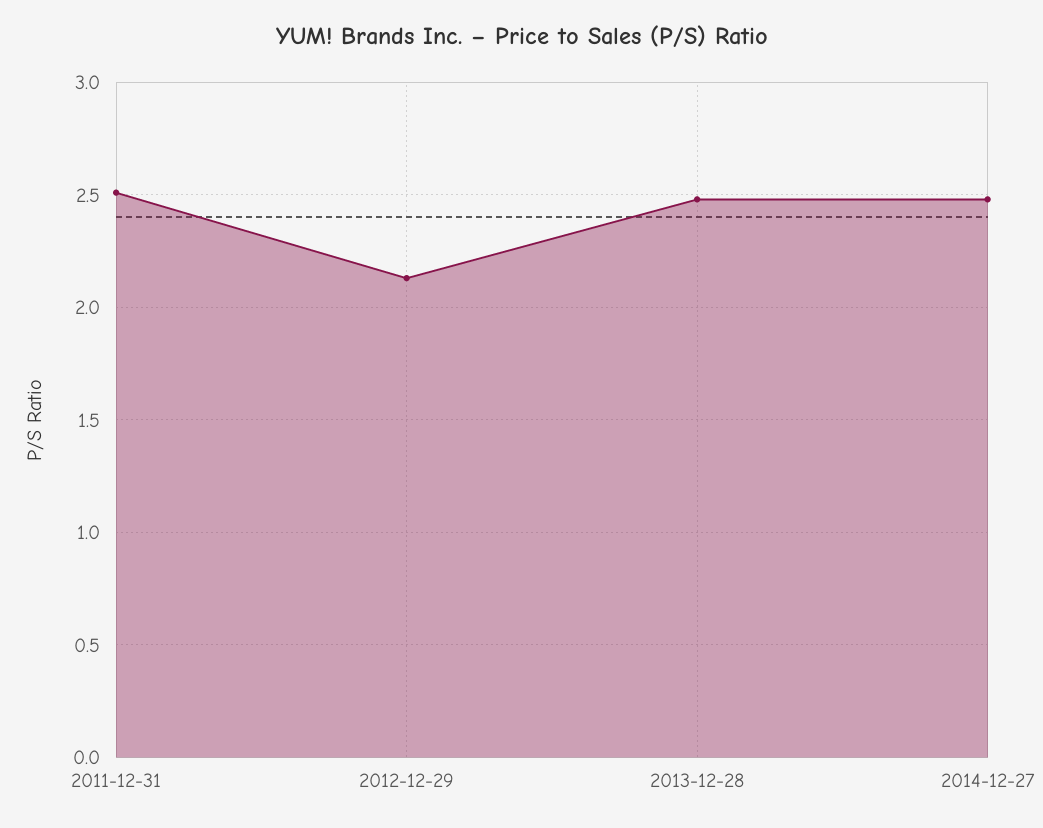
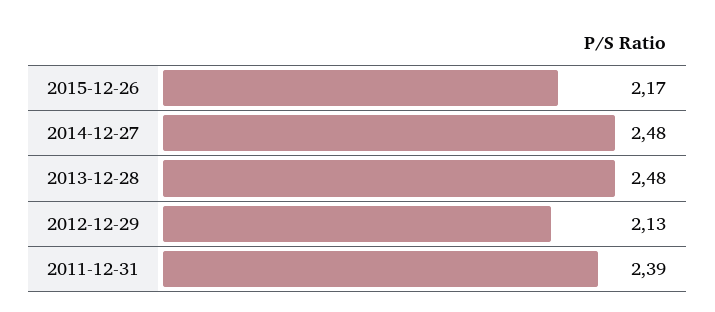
2011-12-31: 2.5 -> 2.39
2015-12-26: none -> 2.17

